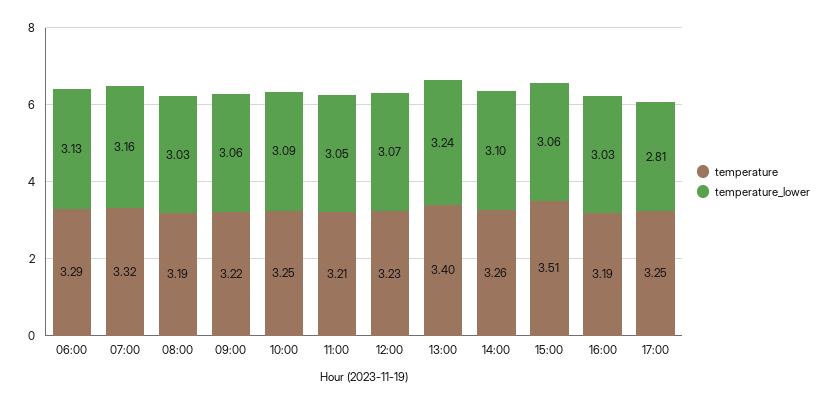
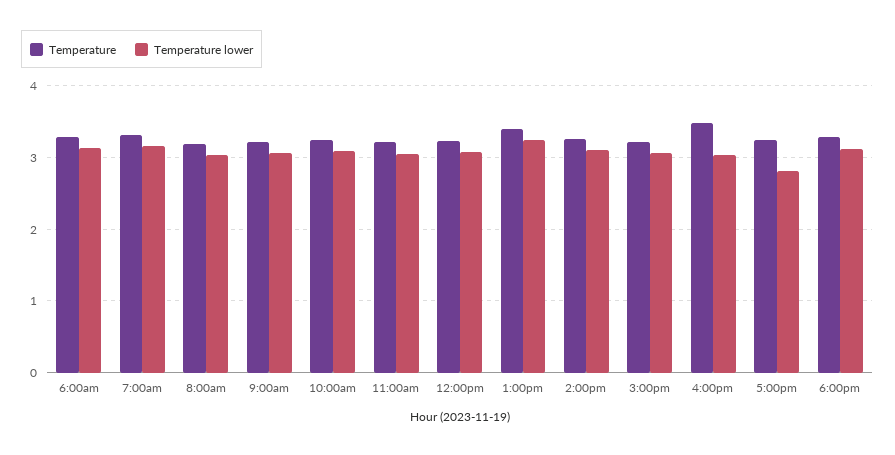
temperature, 15:00: 3.51 -> 3.2
temperature, 16:00: 3.19 -> 3.5
temperature, 6:00pm: none -> 3.3
temperature_lower, 6:00pm: none -> 3.1

